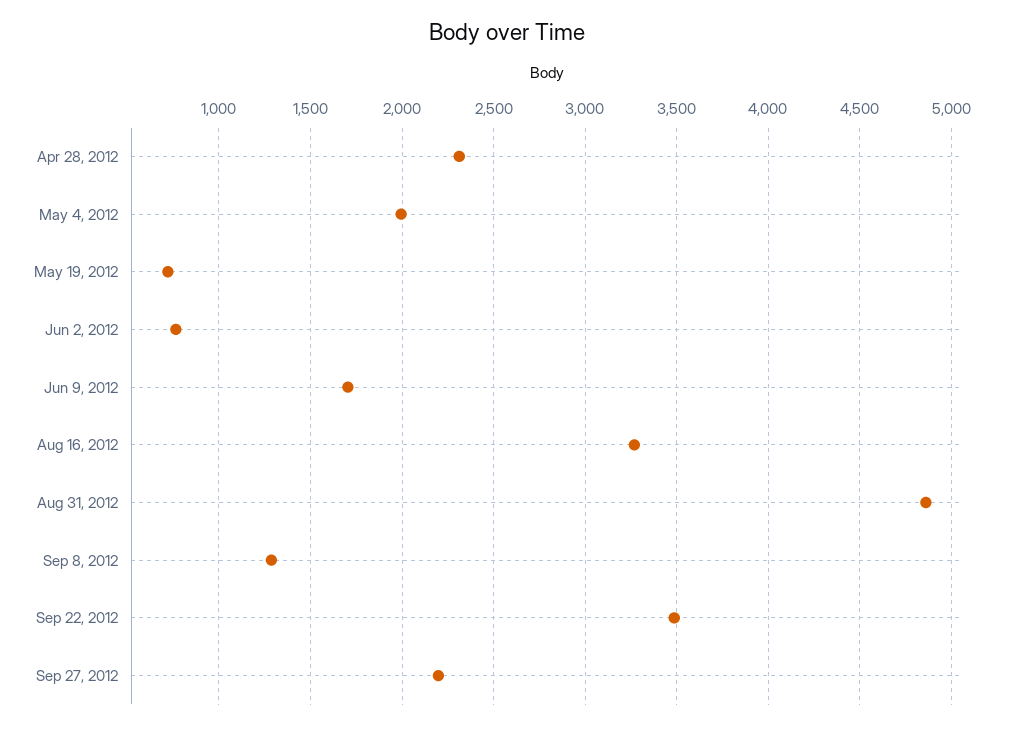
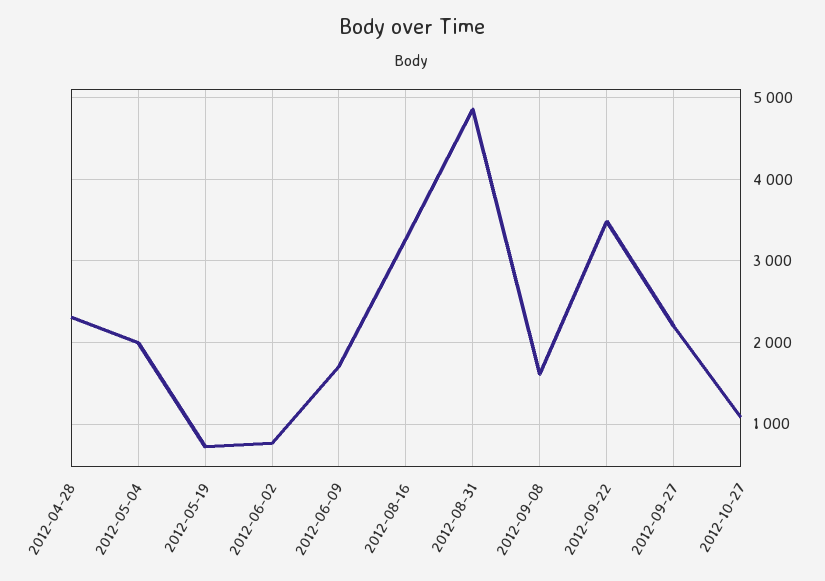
Sep 8, 2012: 1300 -> 1600
2012-10-27: none -> 1100

